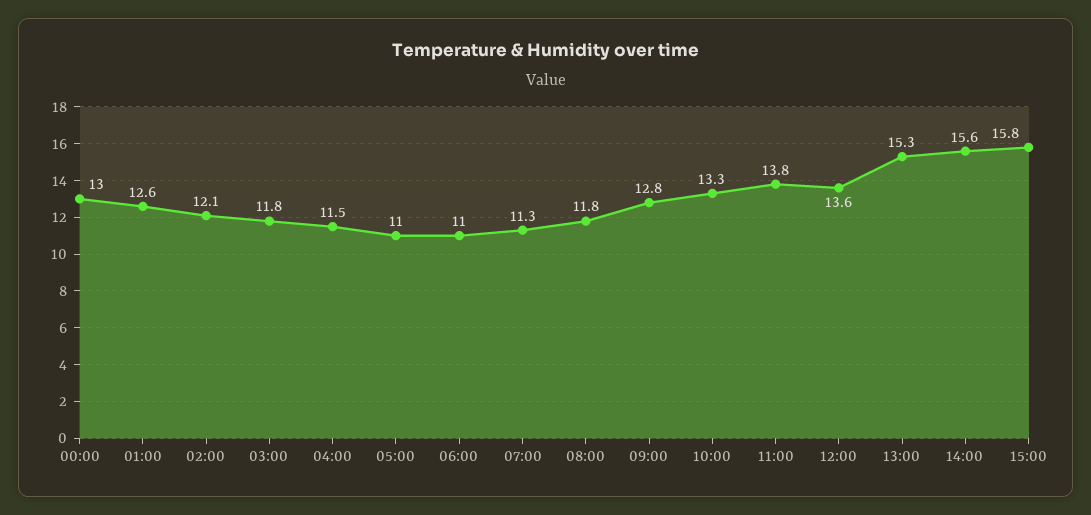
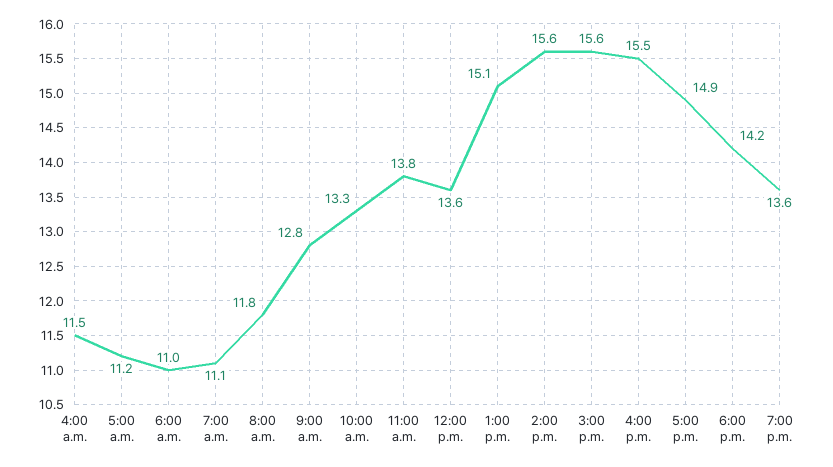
00:00: 13 -> none
01:00: 12.6 -> none
02:00: 12.1 -> none
03:00: 11.8 -> none
05:00: 11 -> 11.2
07:00: 11.3 -> 11.1
13:00: 15.3 -> 15.1
15:00: 15.8 -> 15.6
4:00 p.m.: none -> 15.5
5:00 p.m.: none -> 14.9
6:00 p.m.: none -> 14.2
7:00 p.m.: none -> 13.6

